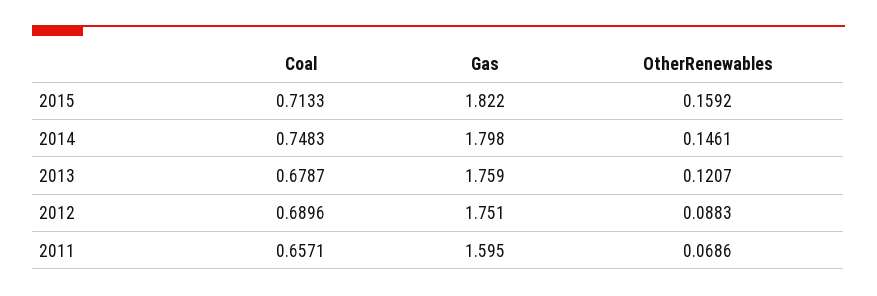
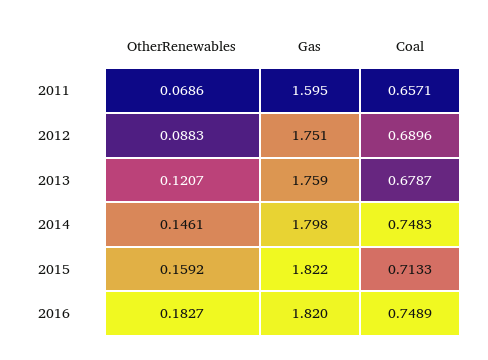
OtherRenewables, 2016: none -> 0.1827
Gas, 2016: none -> 1.82
Coal, 2016: none -> 0.7489

